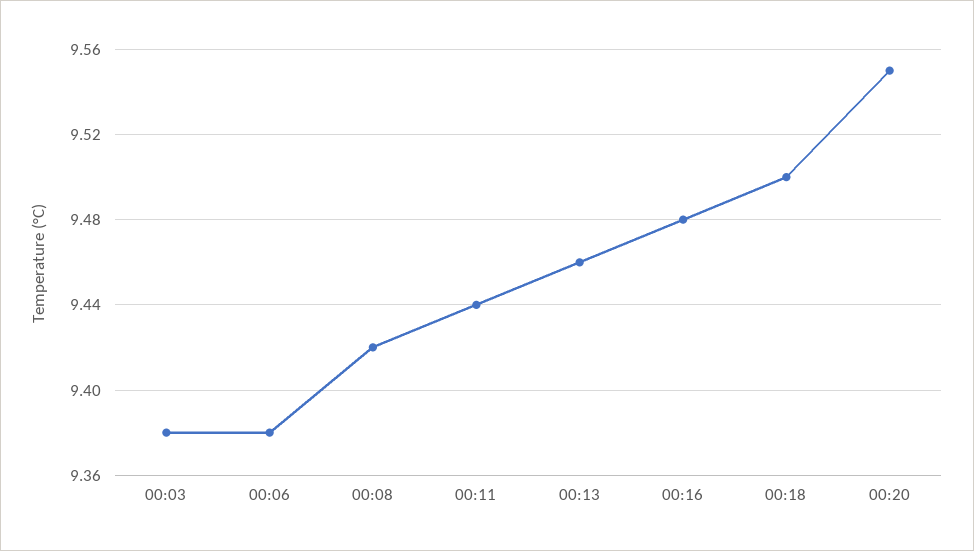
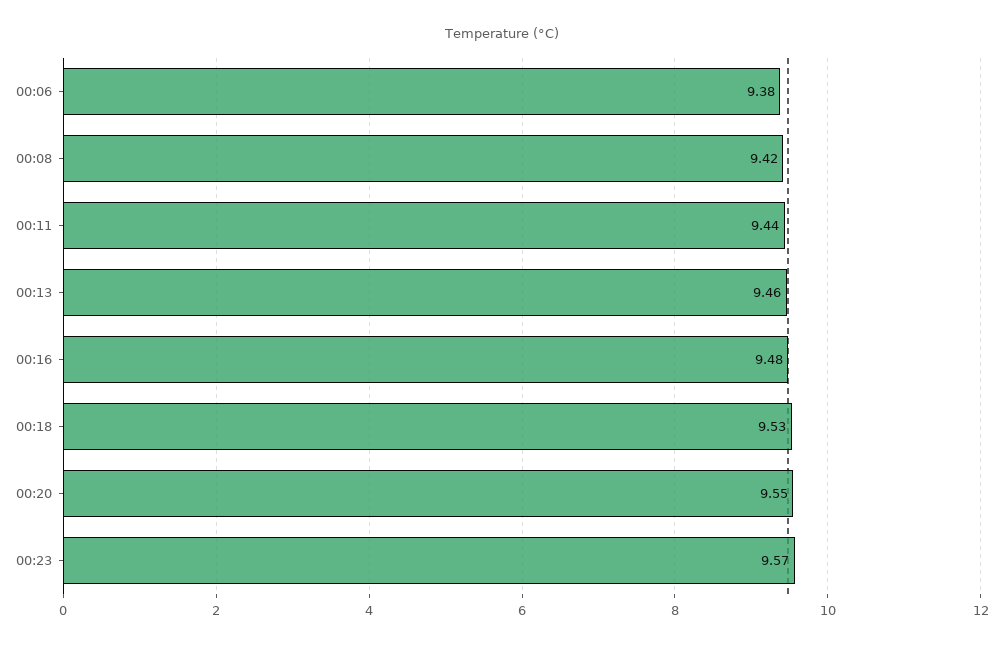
00:03: 9.38 -> none
00:18: 9.5 -> 9.53
00:23: none -> 9.57

